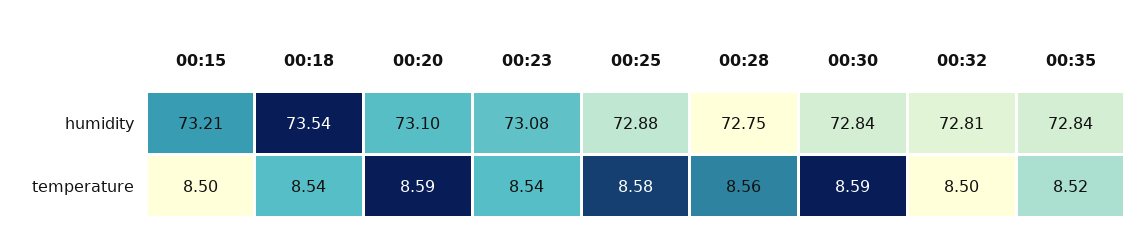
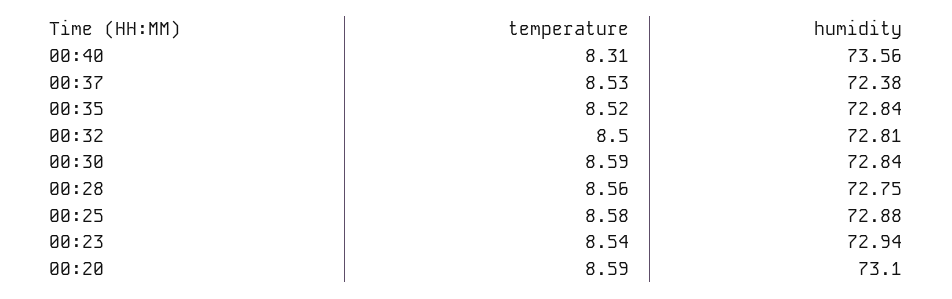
00:15, humidity: 73.21 -> none
00:18, humidity: 73.54 -> none
00:23, humidity: 73.08 -> 72.94
00:15, temperature: 8.5 -> none
00:18, temperature: 8.54 -> none
00:40, temperature: none -> 8.31
00:40, humidity: none -> 73.56
00:37, temperature: none -> 8.53
00:37, humidity: none -> 72.38

